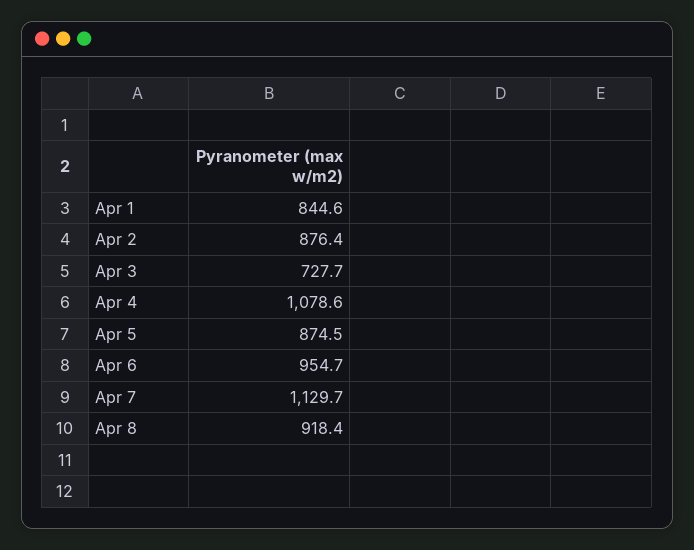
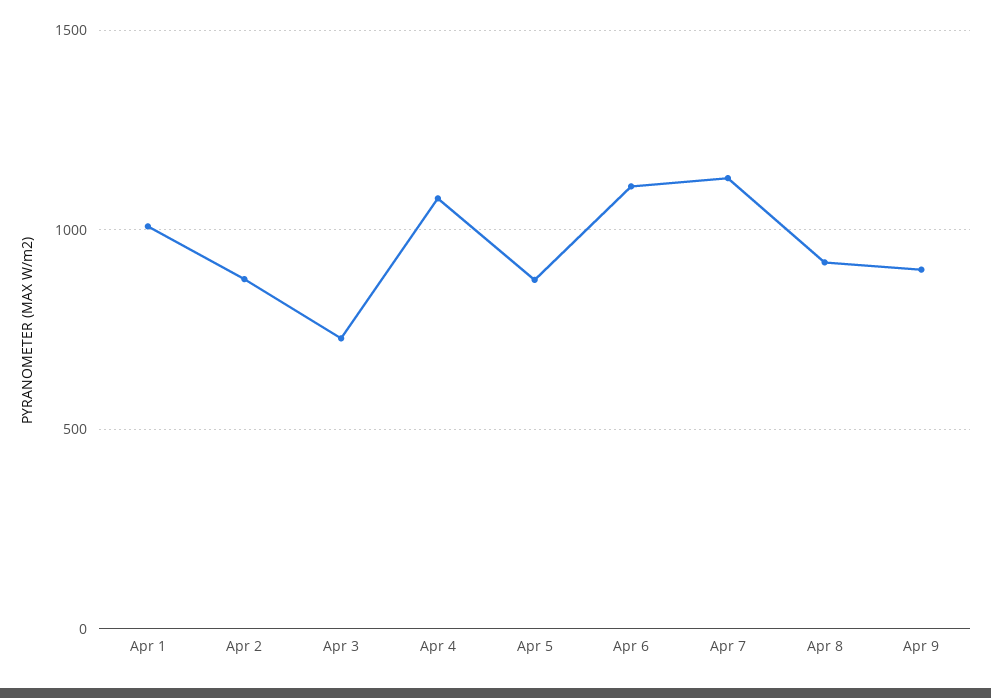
Apr 1: 844.6 -> 1000
Apr 6: 954.7 -> 1100
Apr 9: none -> 900

